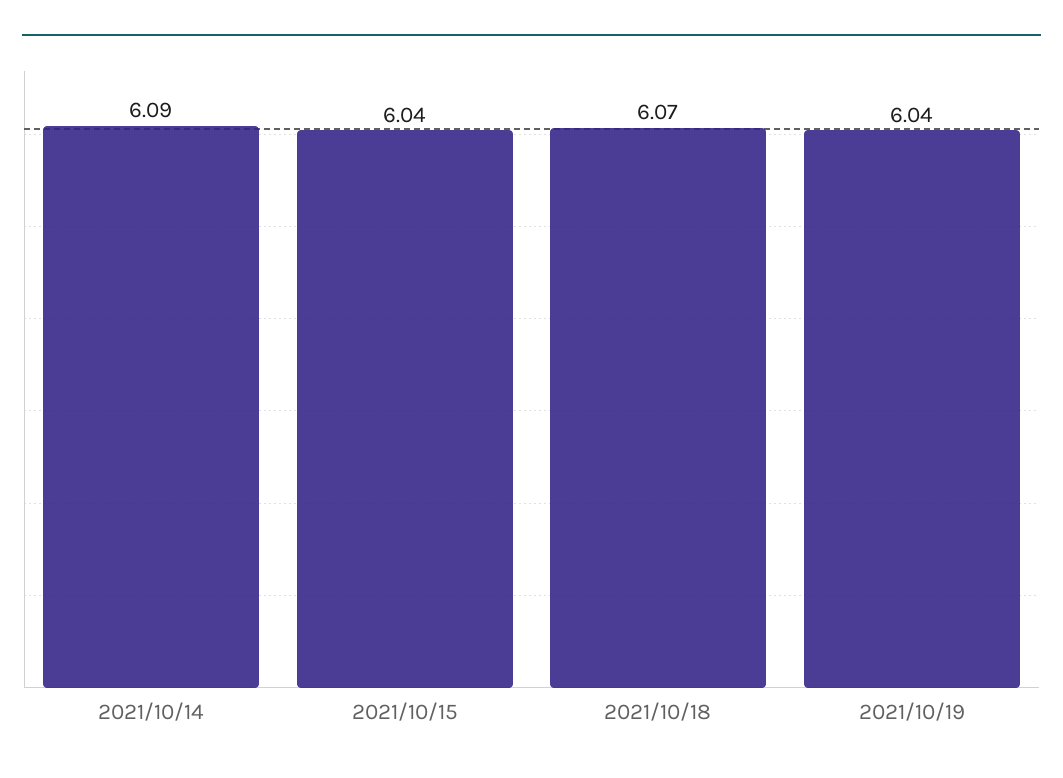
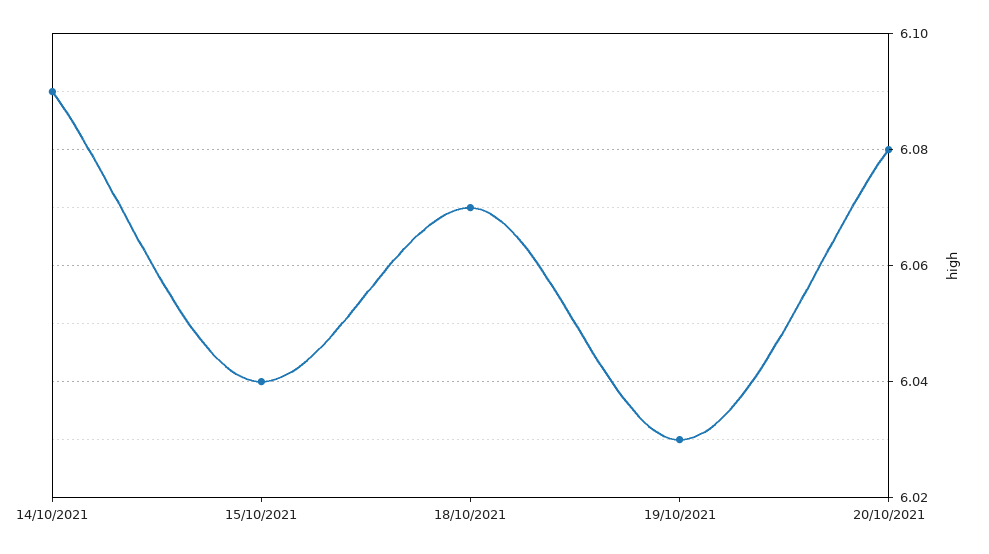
2021/10/19: 6.04 -> 6.03
20/10/2021: none -> 6.08

